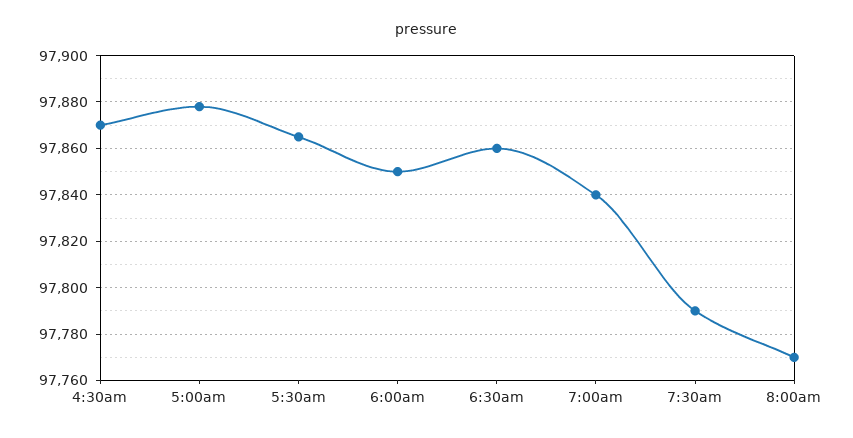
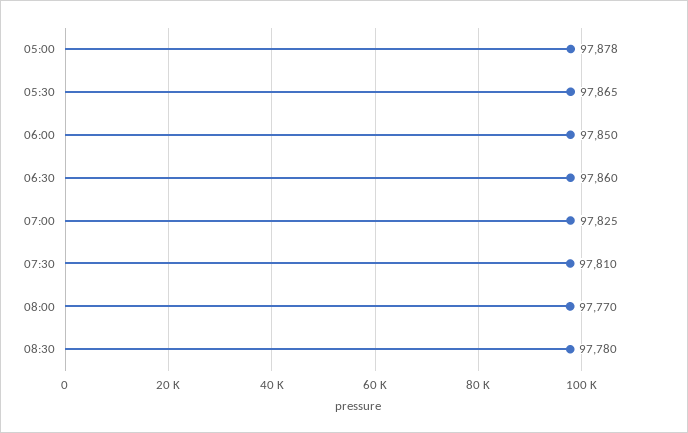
4:30am: 97870 -> none
7:00am: 97840 -> 97825
7:30am: 97790 -> 97810
08:30: none -> 97780

